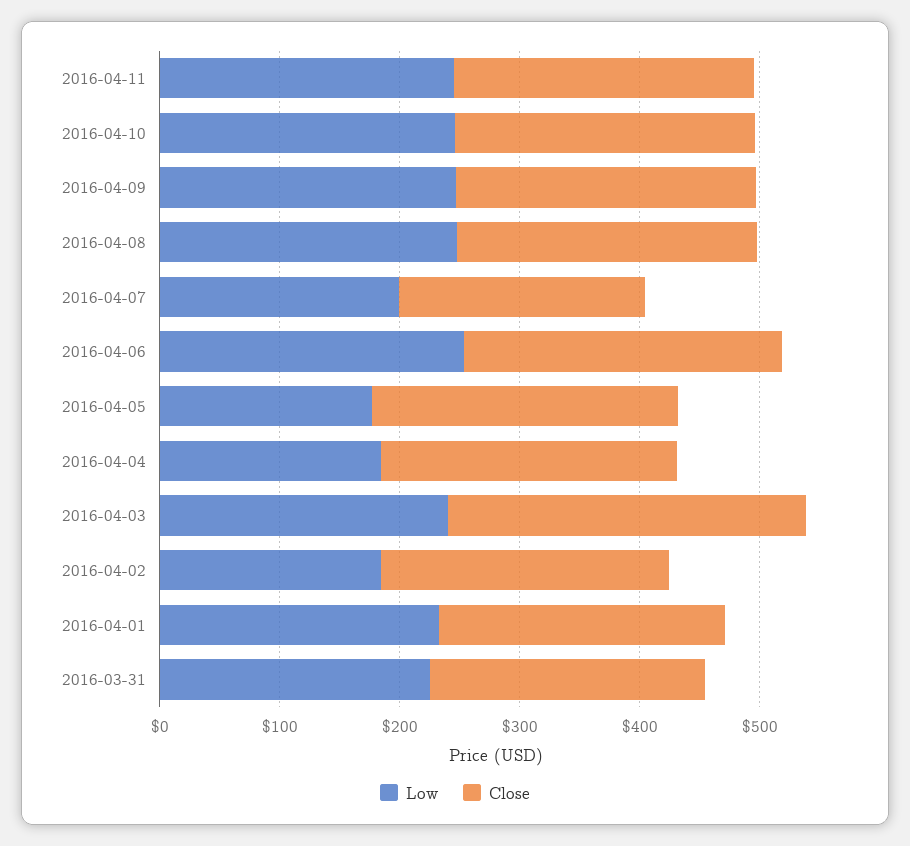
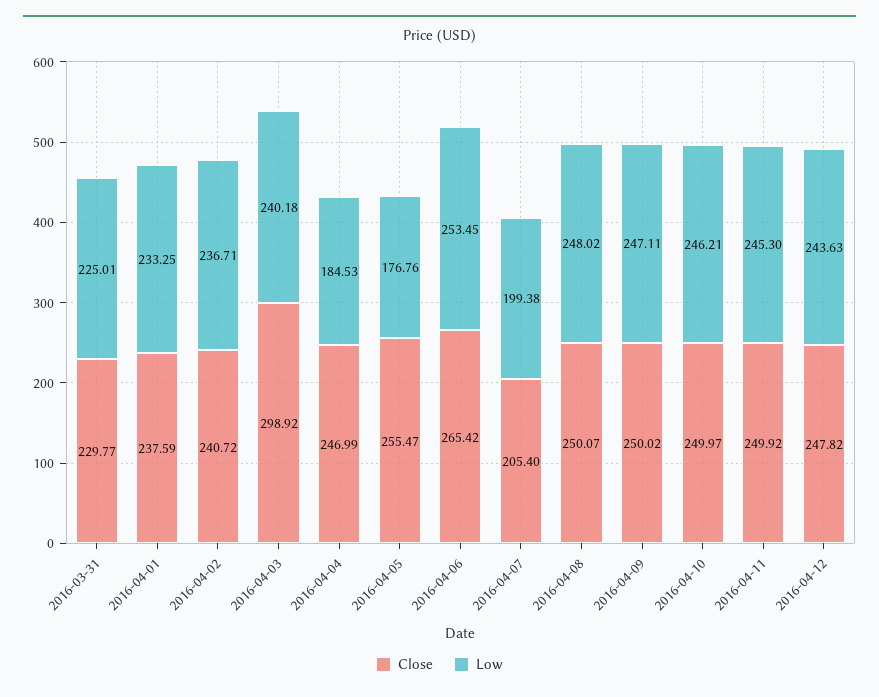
Low, 2016-04-02: 180 -> 236.71
Close, 2016-04-12: none -> 247.82
Low, 2016-04-12: none -> 243.63

